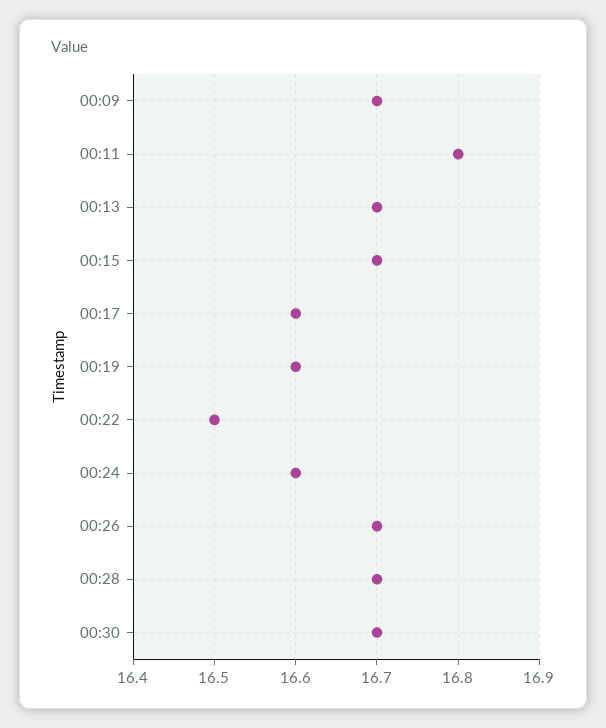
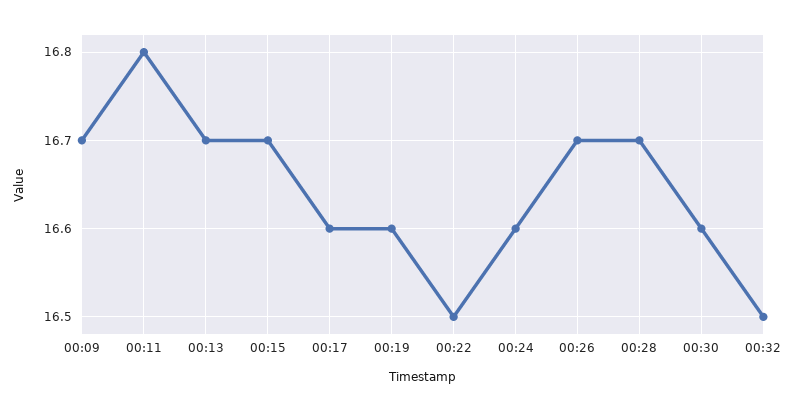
00:30: 16.7 -> 16.6
00:32: none -> 16.5

